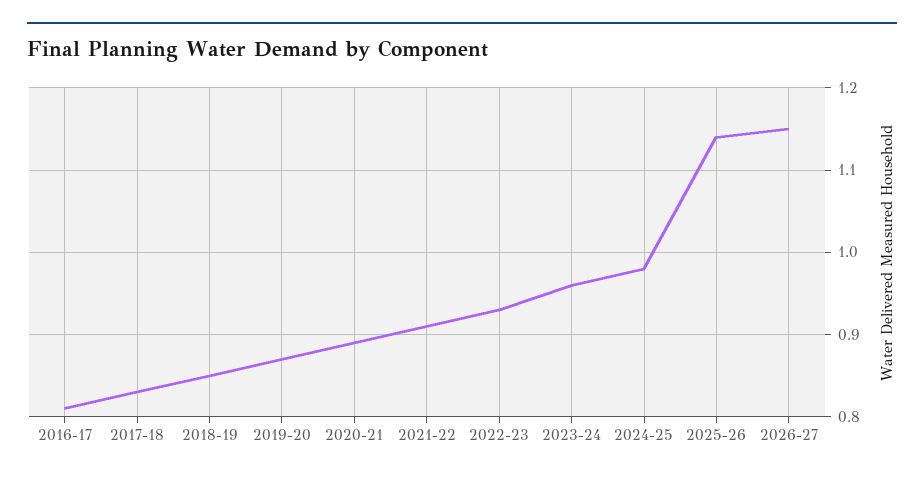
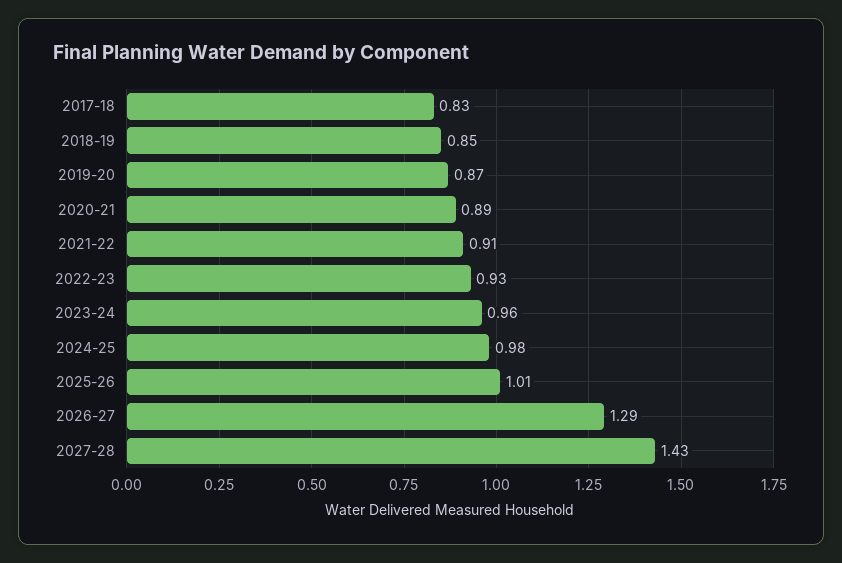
2016-17: 0.81 -> none
2025-26: 1.14 -> 1.01
2026-27: 1.15 -> 1.29
2027-28: none -> 1.43

